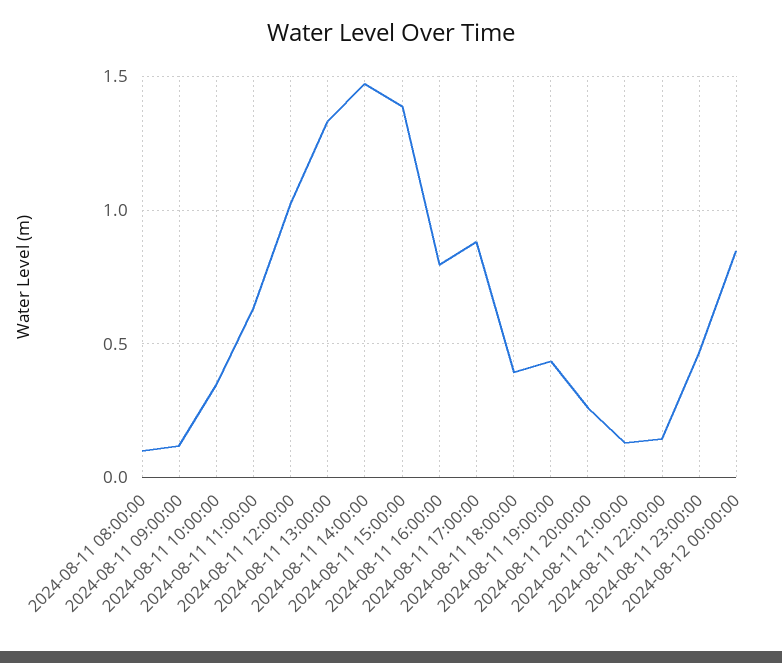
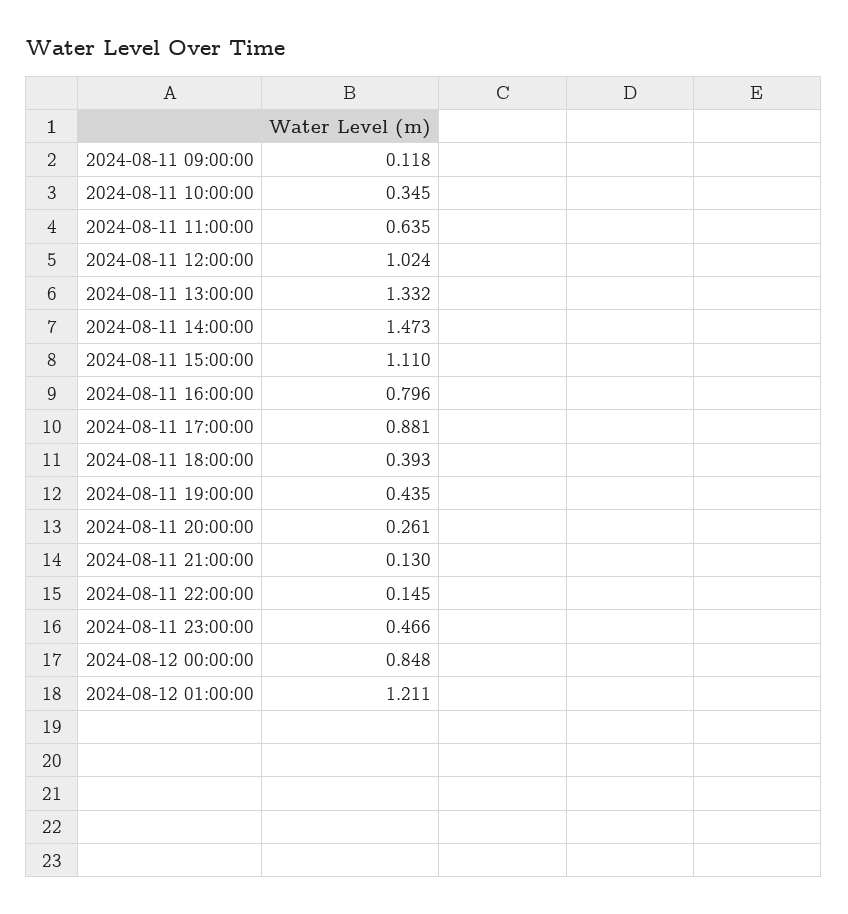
2024-08-11 08:00:00: 0.1 -> none
2024-08-11 15:00:00: 1.4 -> 1.11
2024-08-12 01:00:00: none -> 1.211

